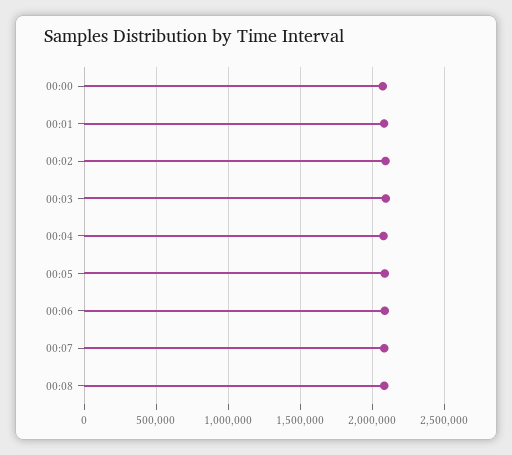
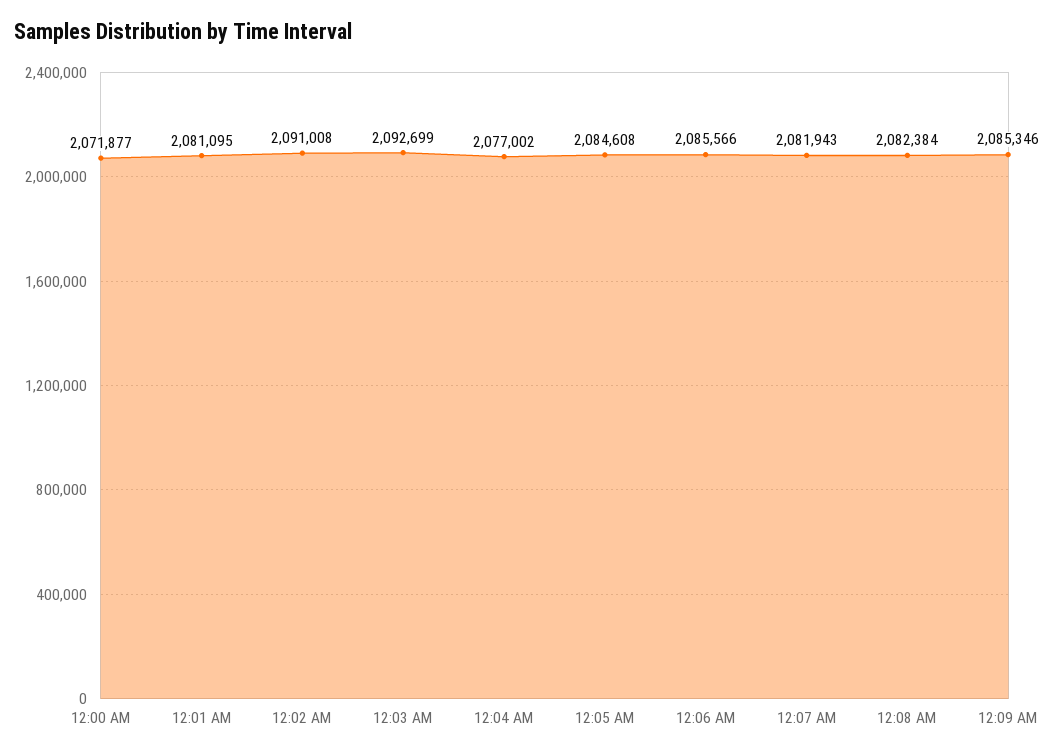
12:09 AM: none -> 2085346

